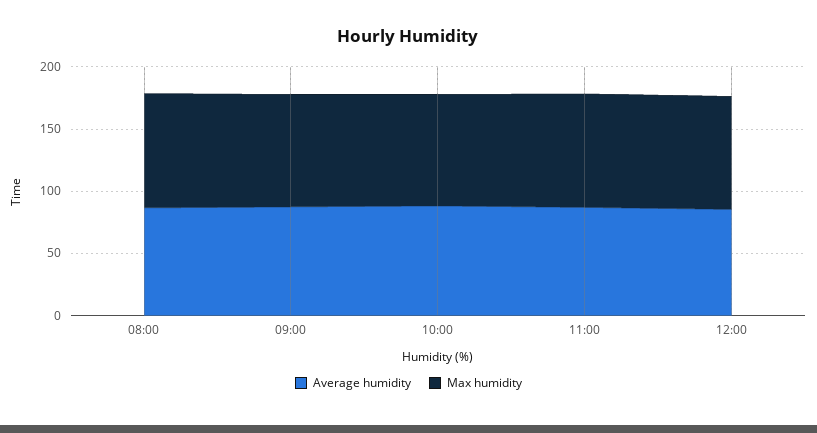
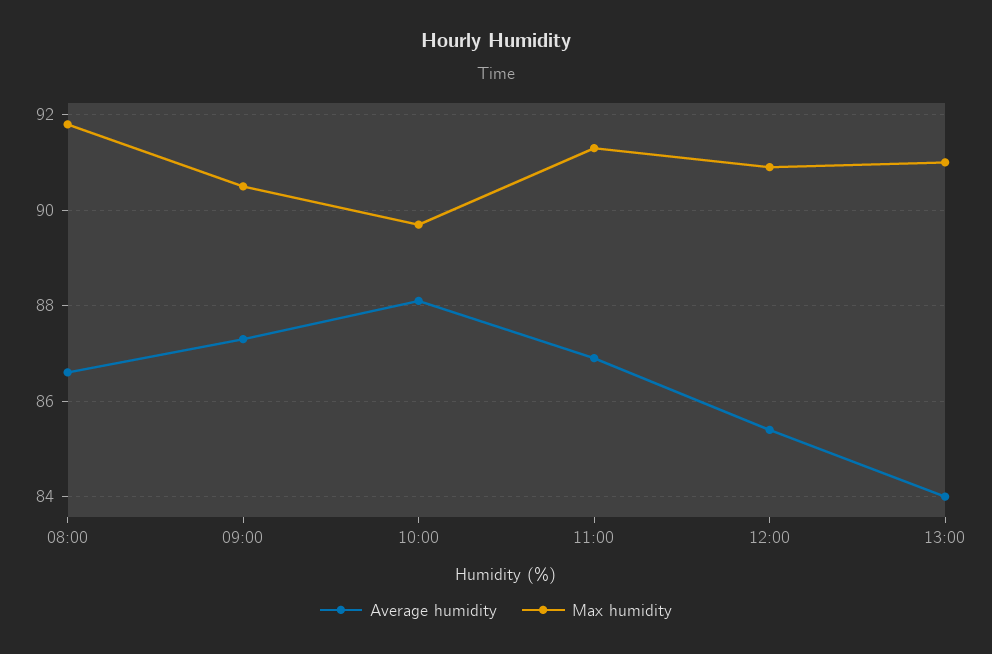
Average humidity, 13:00: none -> 84
Max humidity, 13:00: none -> 91

